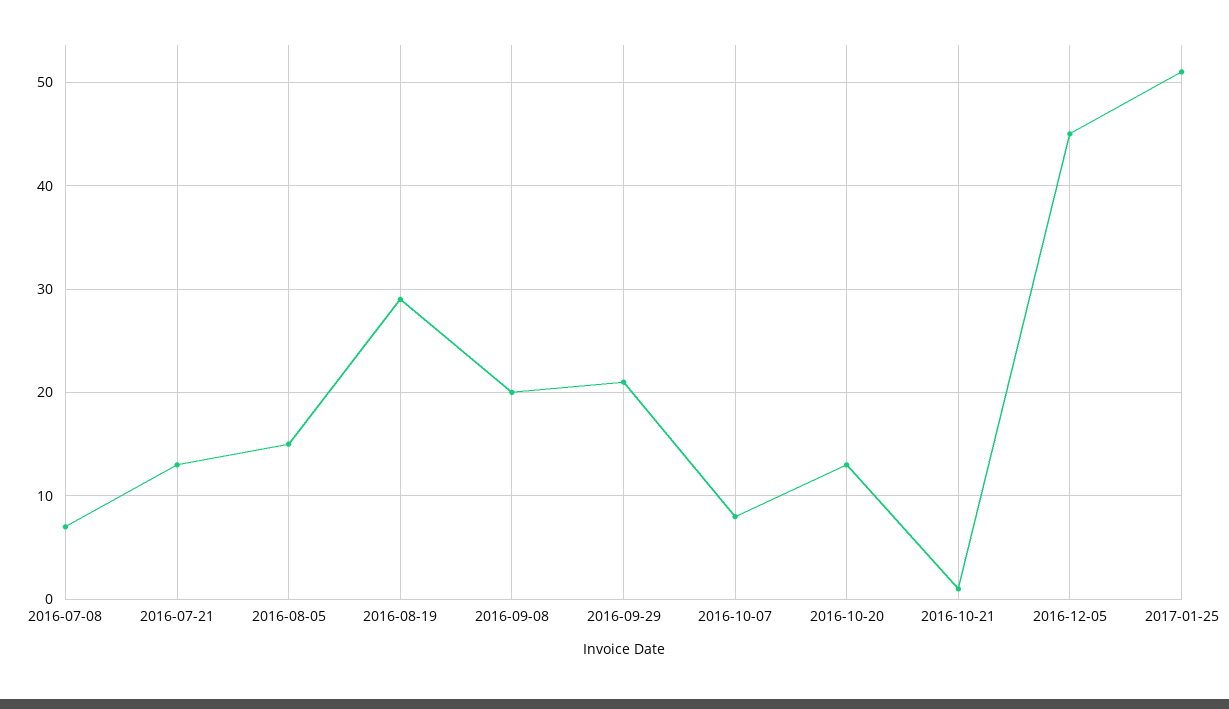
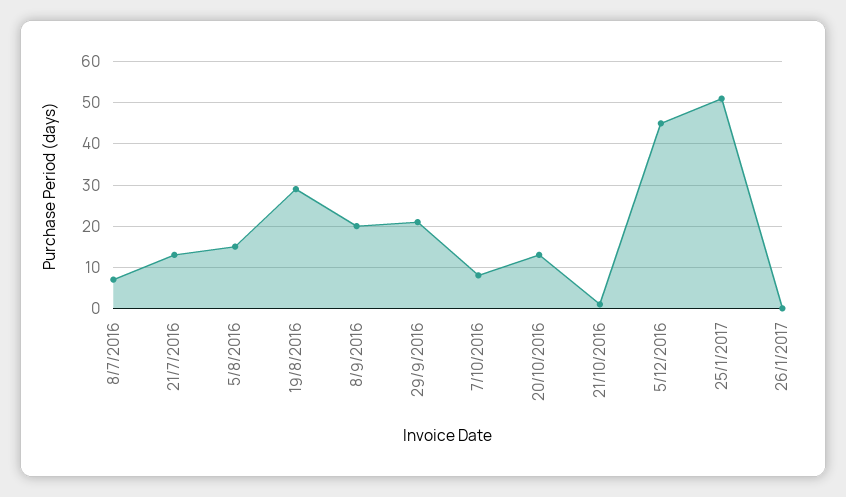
26/1/2017: none -> 0

